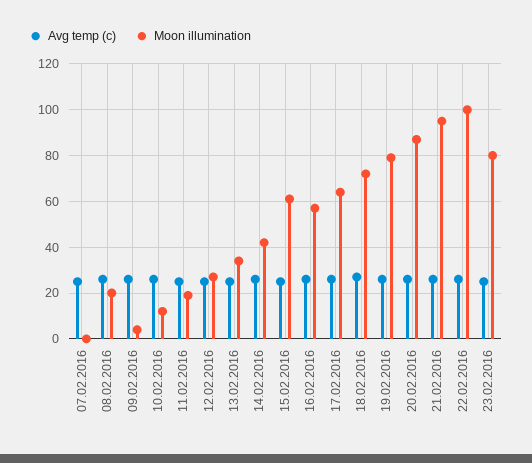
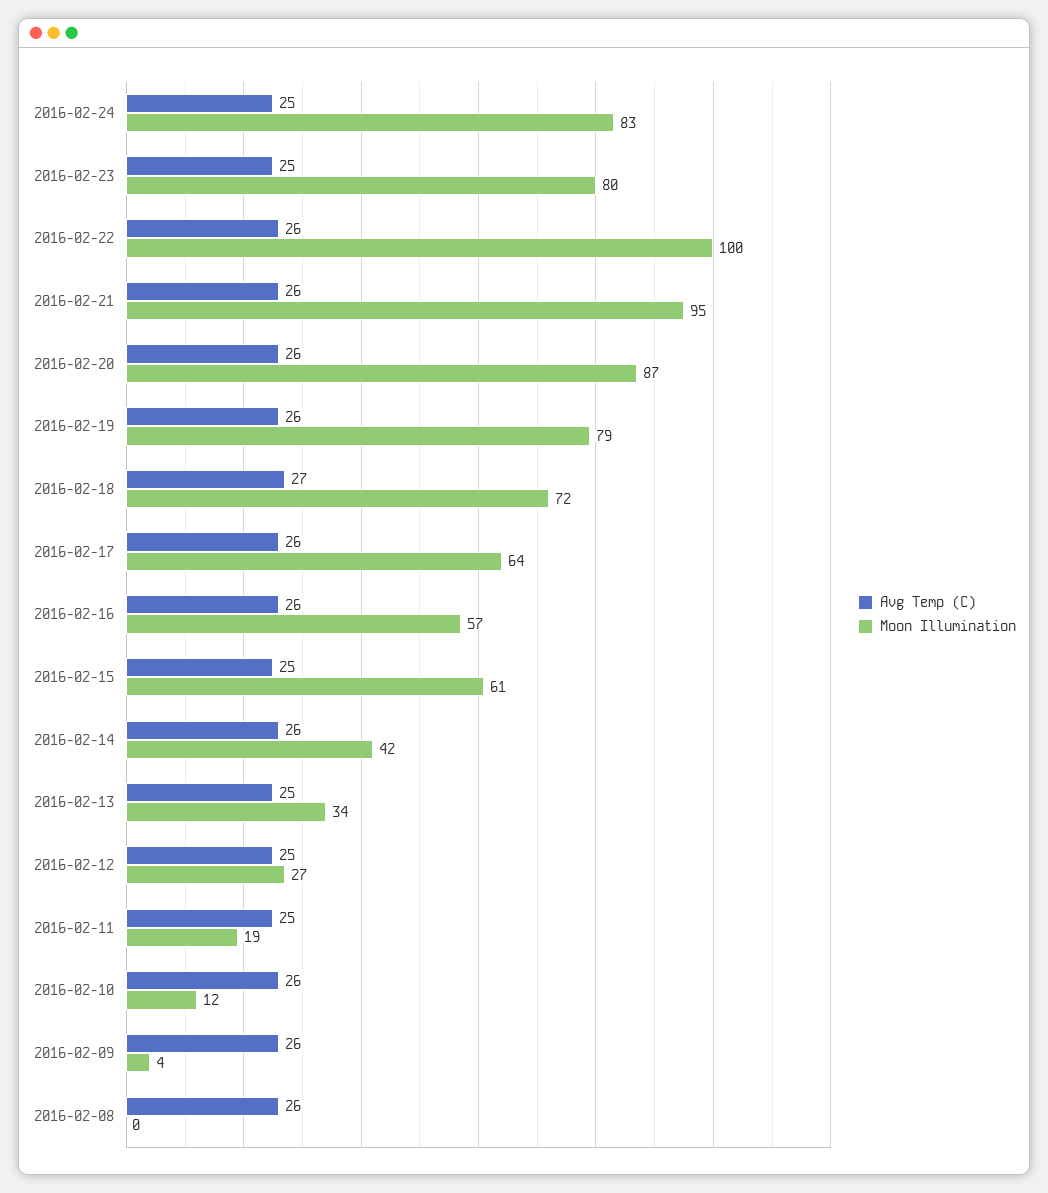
Avg temp (c), 07.02.2016: 25 -> none
Moon illumination, 07.02.2016: 0 -> none
Moon illumination, 08.02.2016: 20 -> 0
Avg temp (c), 2016-02-24: none -> 25
Moon illumination, 2016-02-24: none -> 83

